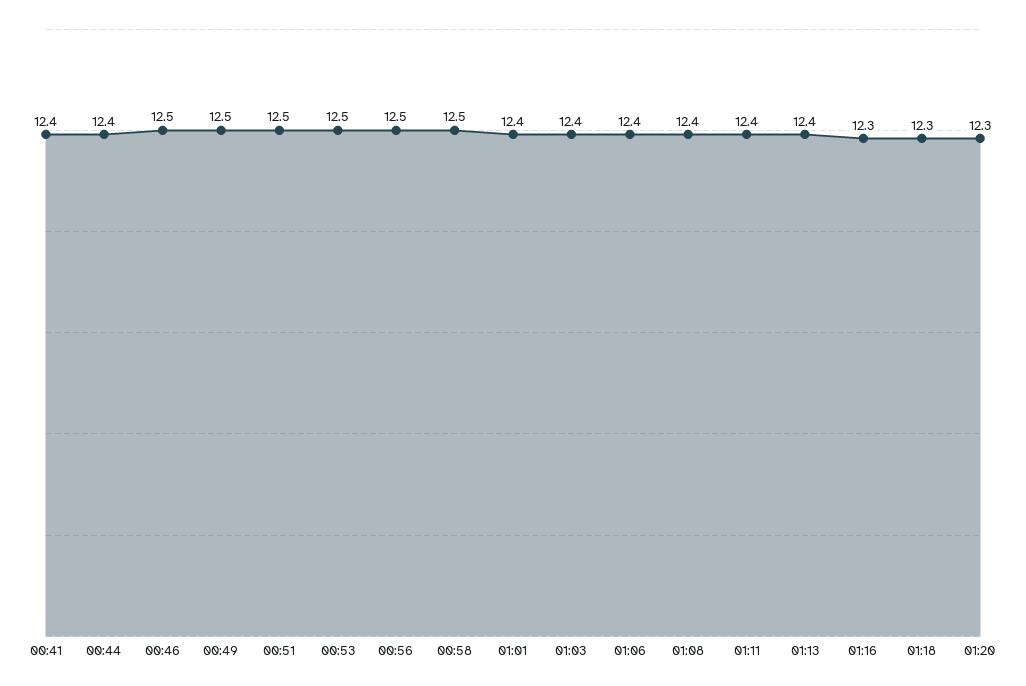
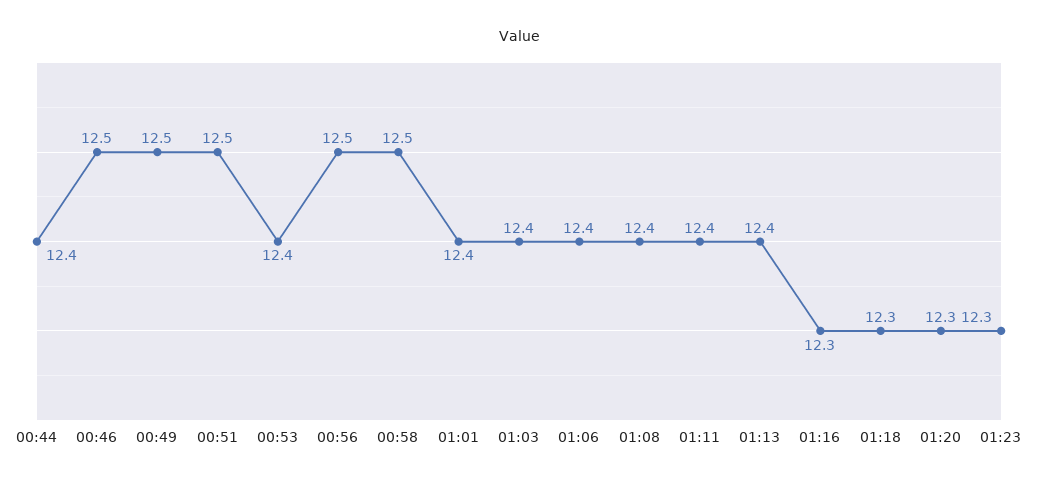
00:41: 12.4 -> none
00:53: 12.5 -> 12.4
01:23: none -> 12.3

